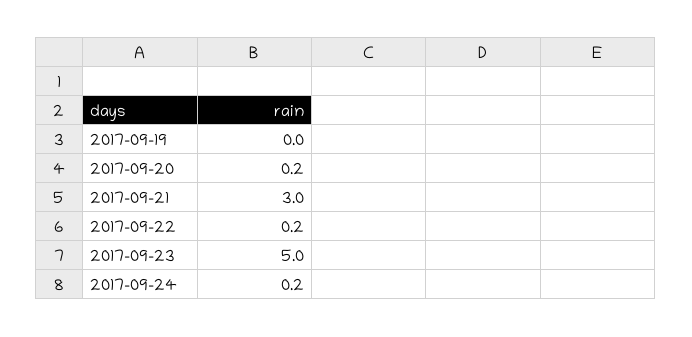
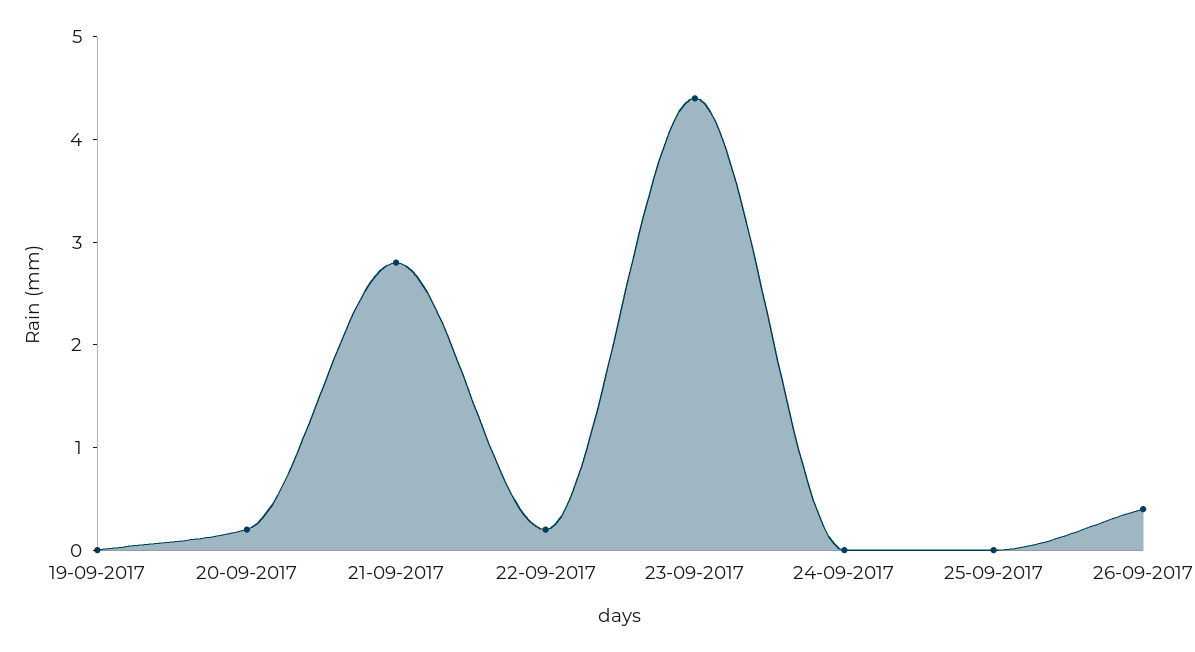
2017-09-21: 3 -> 2.8
2017-09-23: 5 -> 4.4
2017-09-24: 0.2 -> 0
25-09-2017: none -> 0
26-09-2017: none -> 0.4

